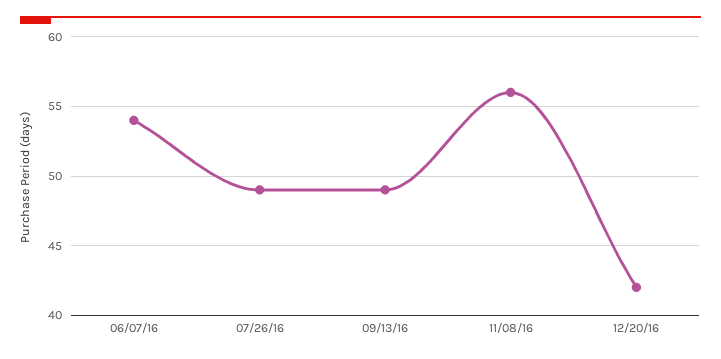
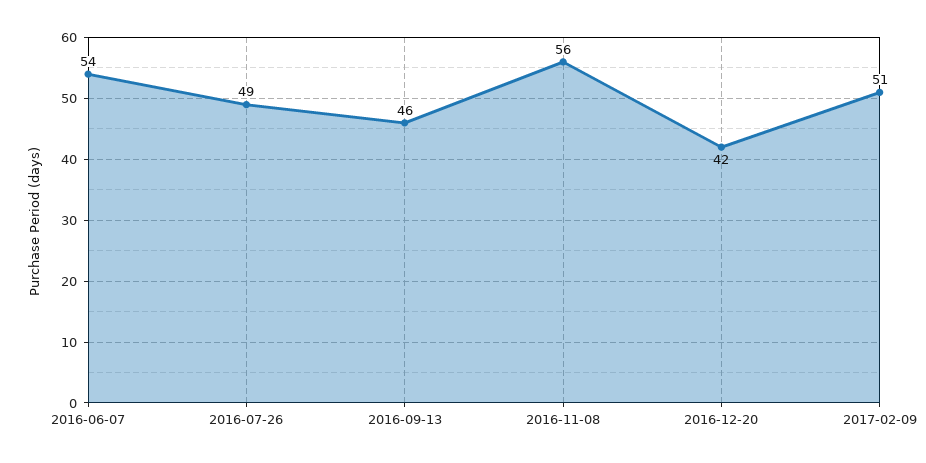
09/13/16: 49 -> 46
2017-02-09: none -> 51

